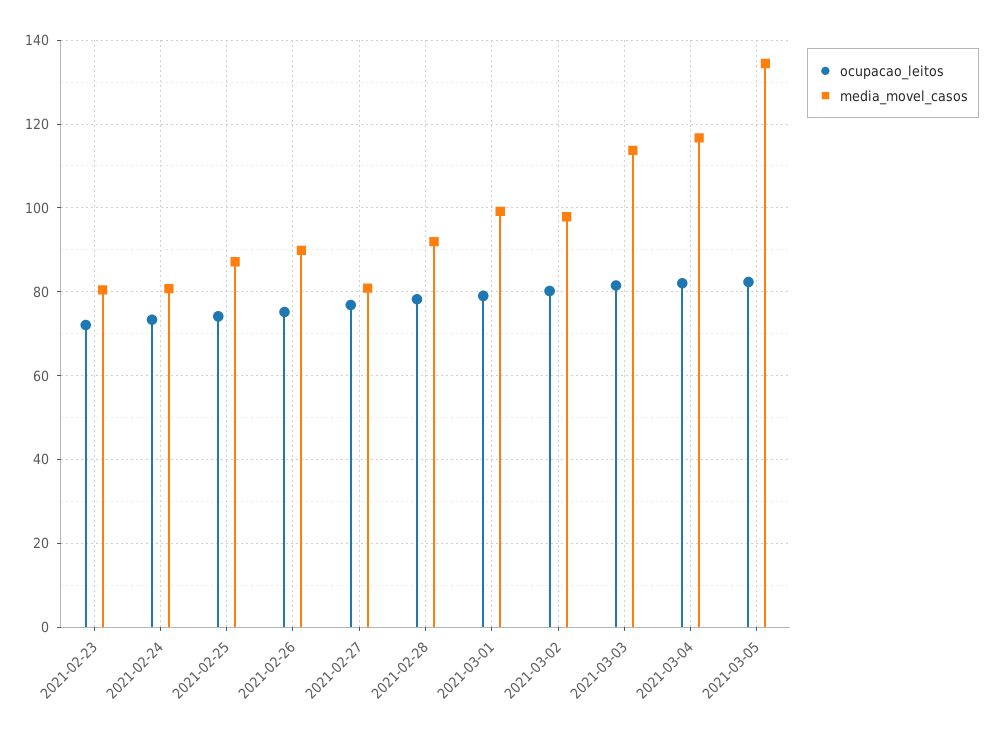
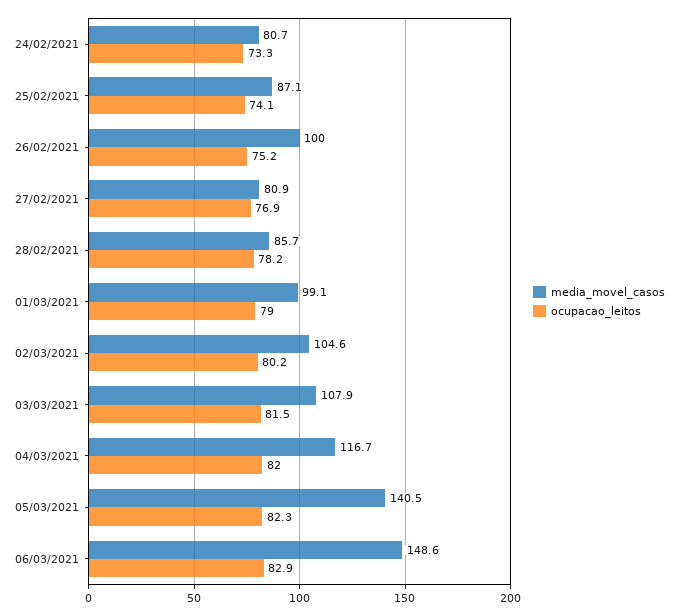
ocupacao_leitos, 2021-02-23: 72 -> none
media_movel_casos, 2021-02-23: 80 -> none
media_movel_casos, 2021-02-26: 90 -> 100
media_movel_casos, 2021-02-28: 92 -> 85.7
media_movel_casos, 2021-03-02: 98 -> 104.6
media_movel_casos, 2021-03-03: 114 -> 107.9
media_movel_casos, 2021-03-05: 134 -> 140.5
media_movel_casos, 06/03/2021: none -> 148.6
ocupacao_leitos, 06/03/2021: none -> 82.9

